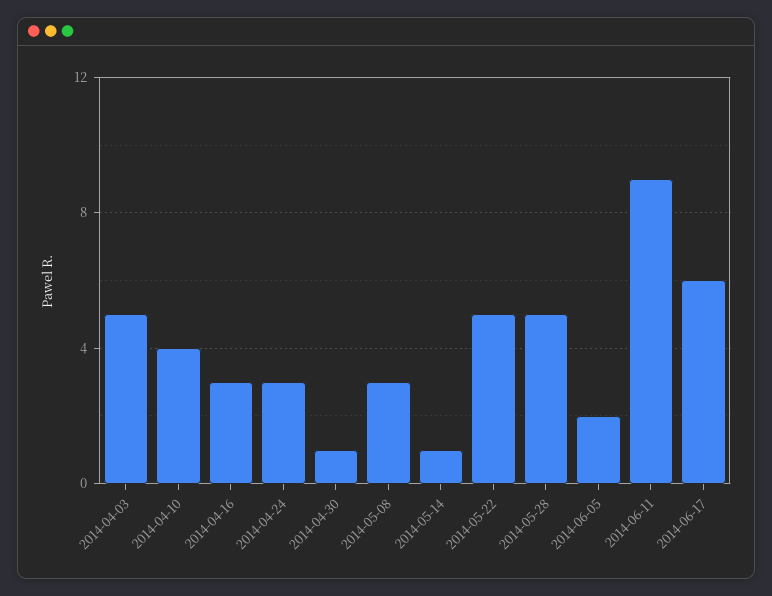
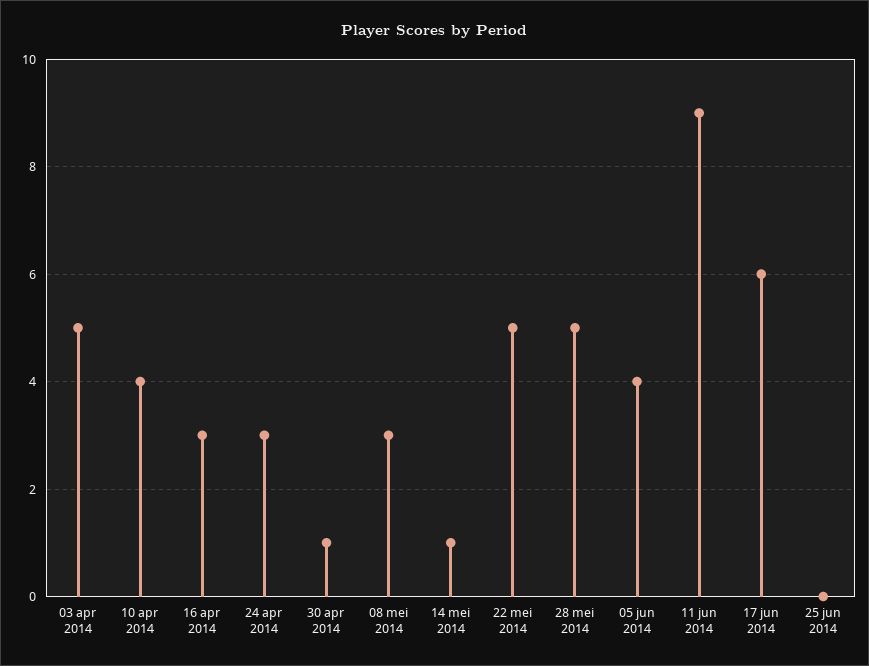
2014-06-05: 2 -> 4
25 jun 2014: none -> 0

